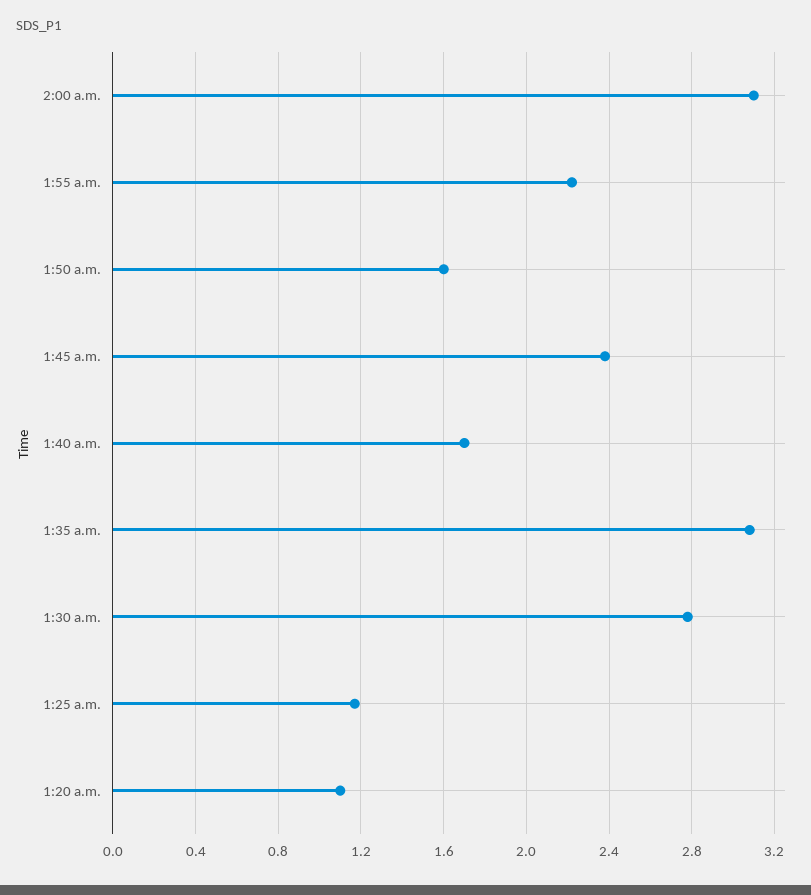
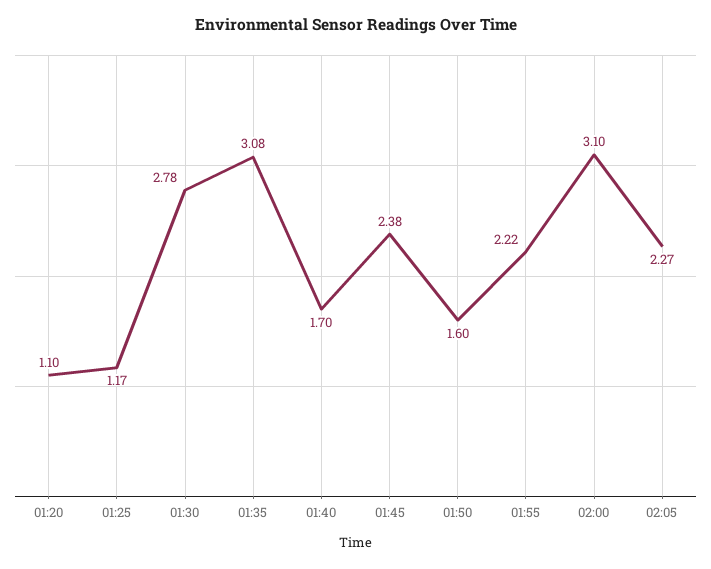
02:05: none -> 2.27

